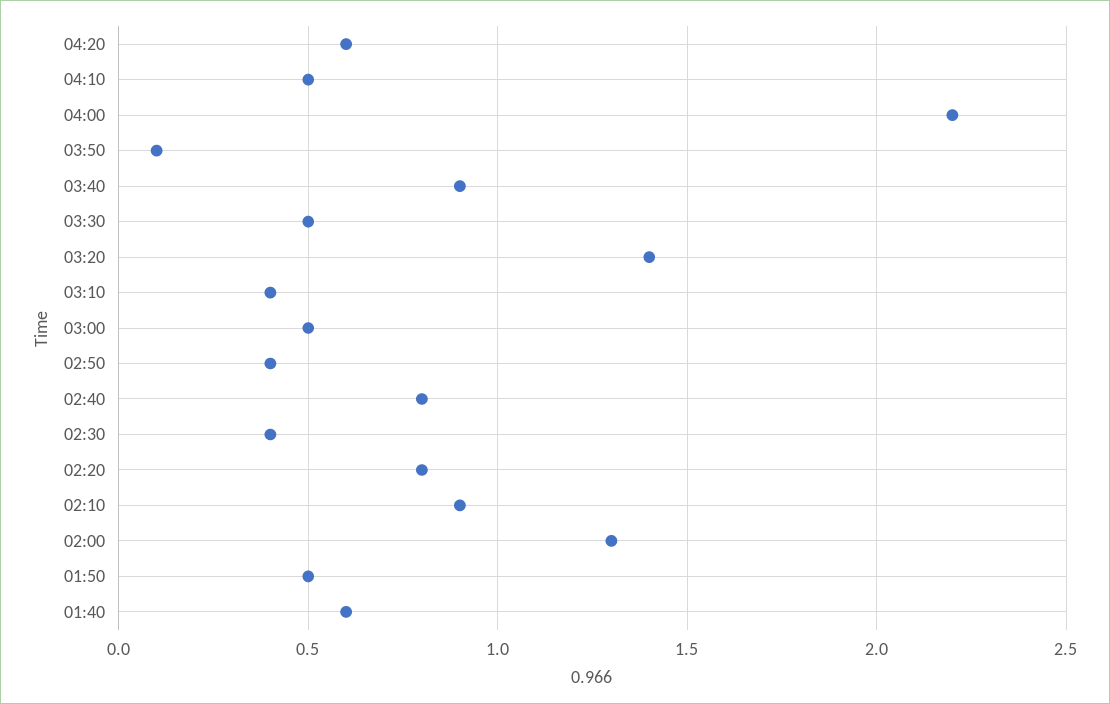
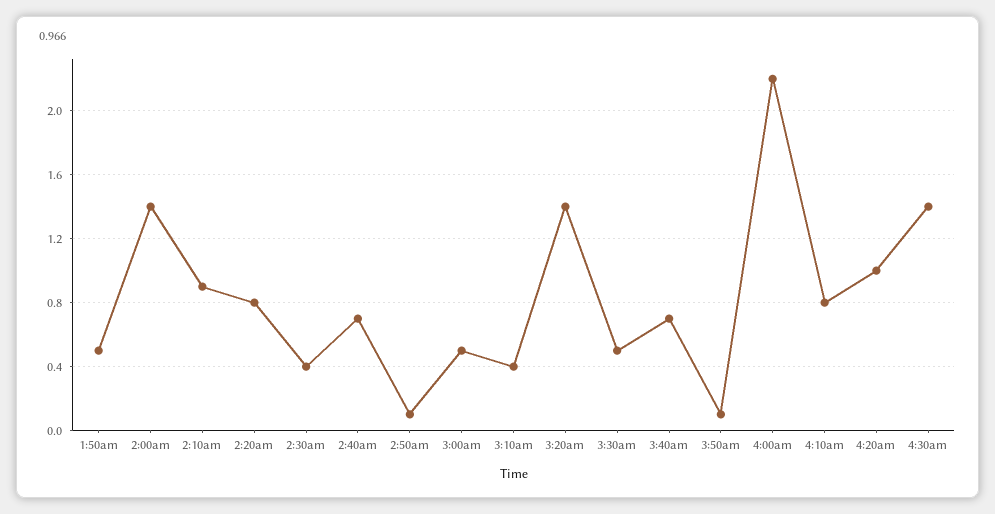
04:20: 0.6 -> 1
04:10: 0.5 -> 0.8
03:40: 0.9 -> 0.7
02:50: 0.4 -> 0.1
02:40: 0.8 -> 0.7
02:00: 1.3 -> 1.4
01:40: 0.6 -> none
4:30am: none -> 1.4

